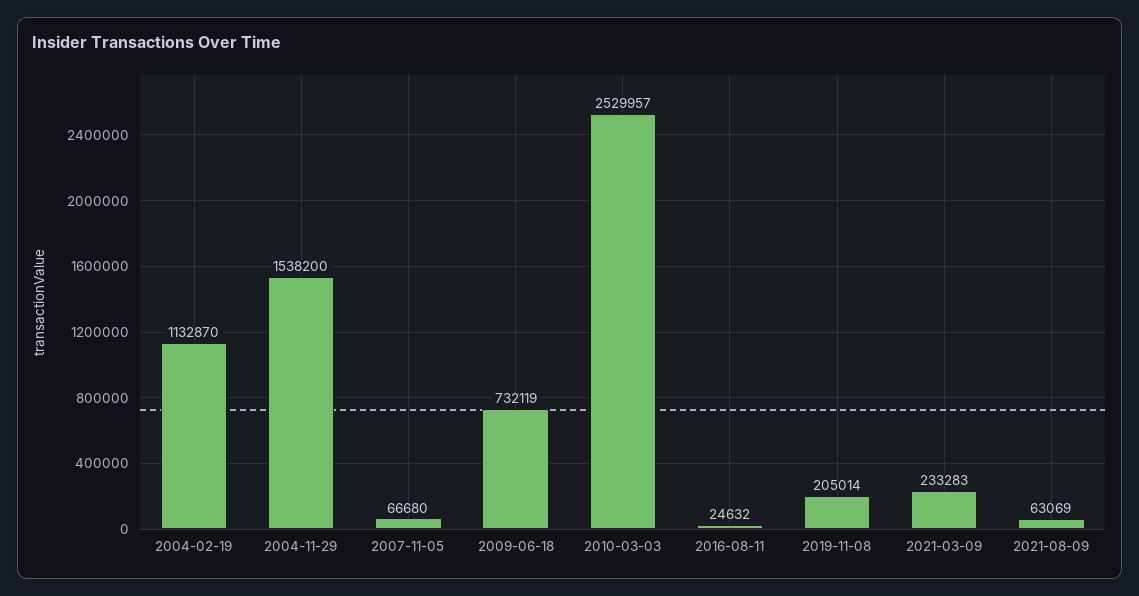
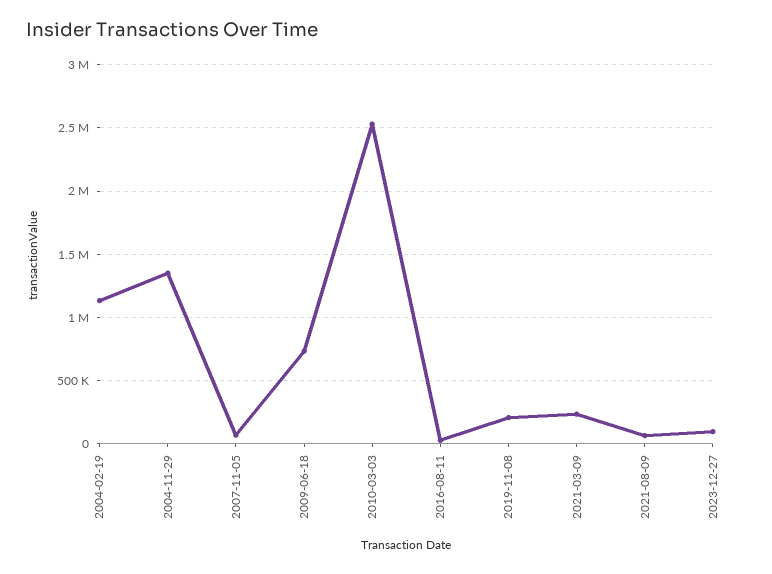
2004-11-29: 1538200 -> 1350000
2023-12-27: none -> 100000

